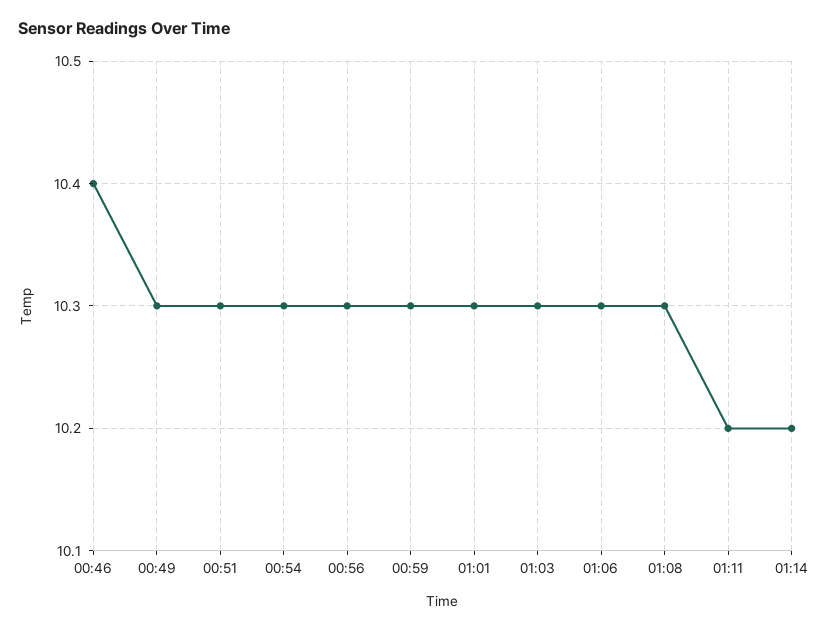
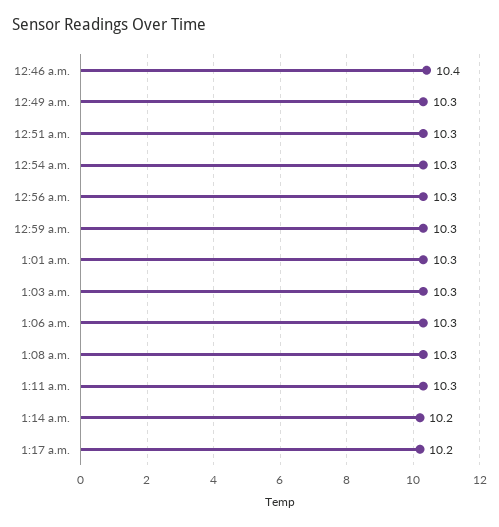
01:11: 10.2 -> 10.3
1:17 a.m.: none -> 10.2

